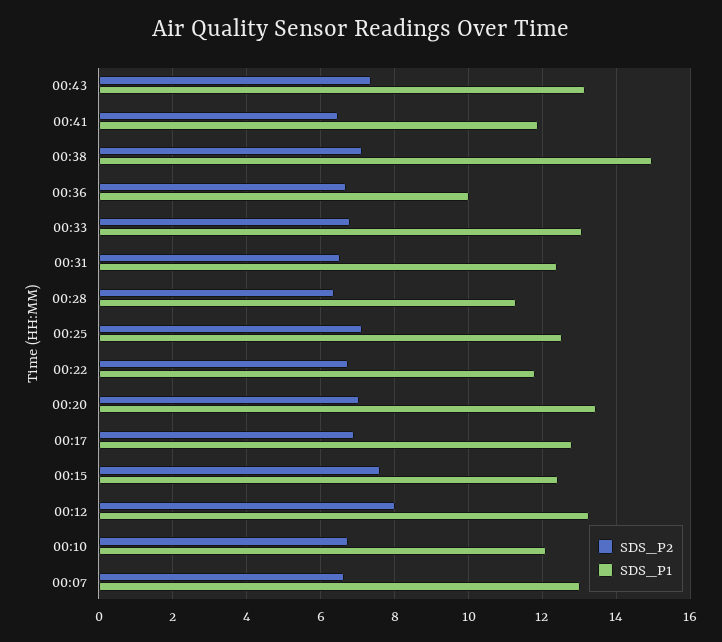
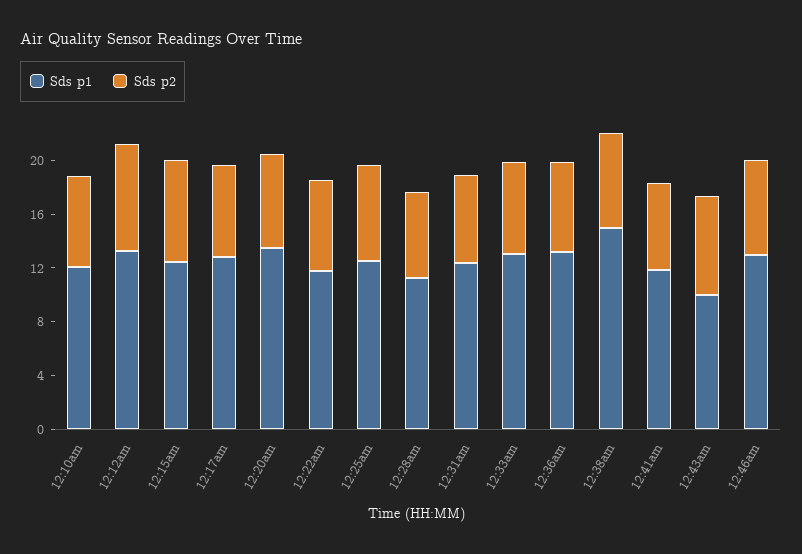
SDS_P1, 00:43: 13.2 -> 10
SDS_P1, 00:36: 10 -> 13
SDS_P2, 00:07: 6.6 -> none
SDS_P1, 00:07: 13 -> none
SDS_P1, 12:46am: none -> 13
SDS_P2, 12:46am: none -> 7

